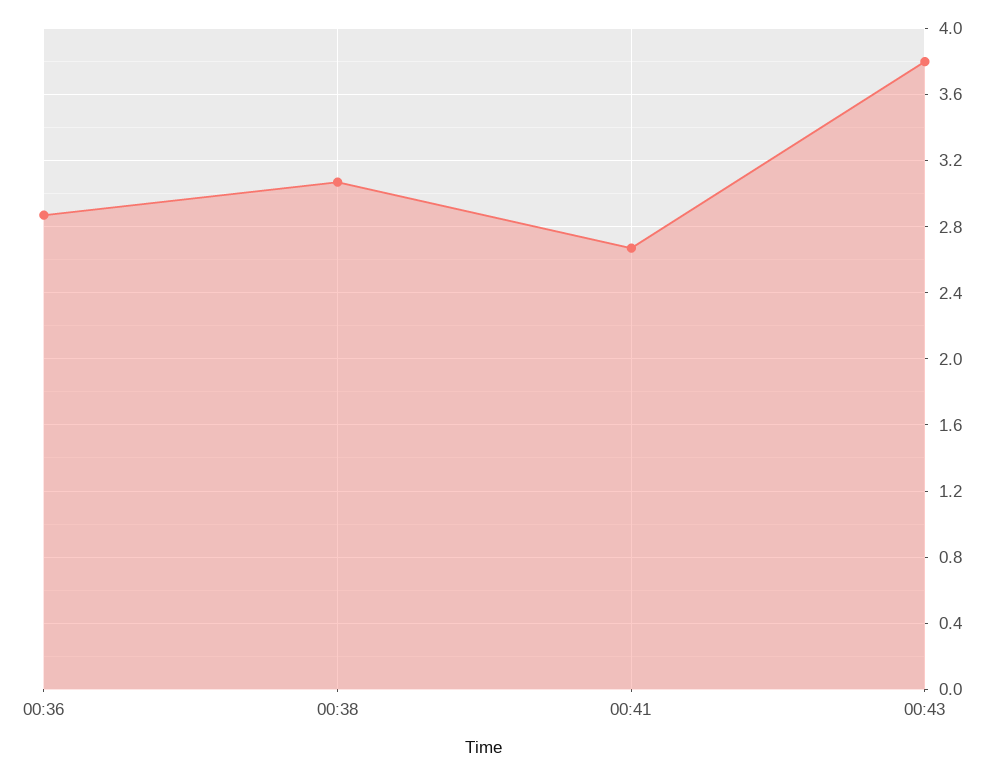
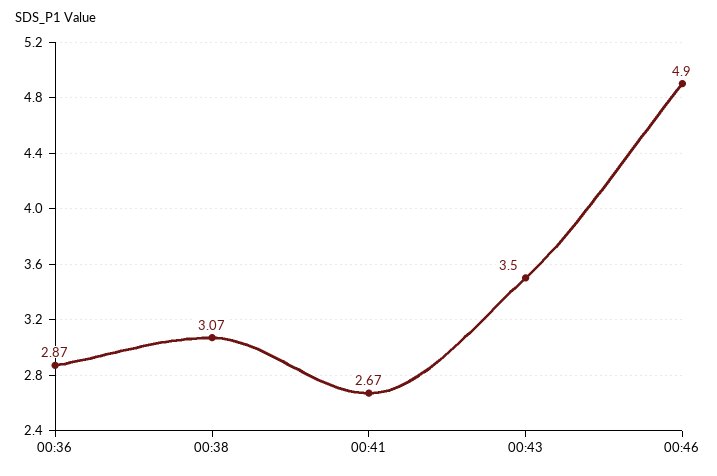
00:43: 3.8 -> 3.5
00:46: none -> 4.9

